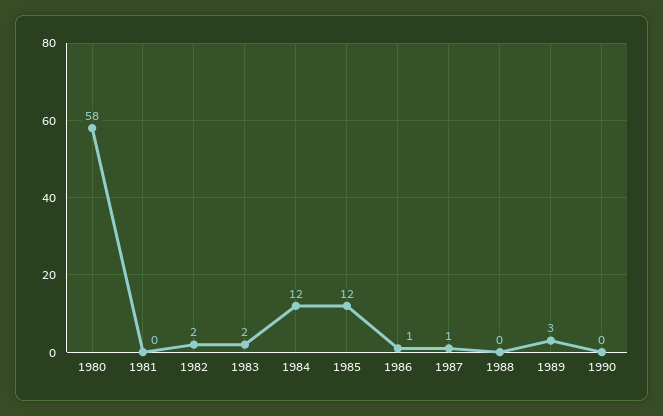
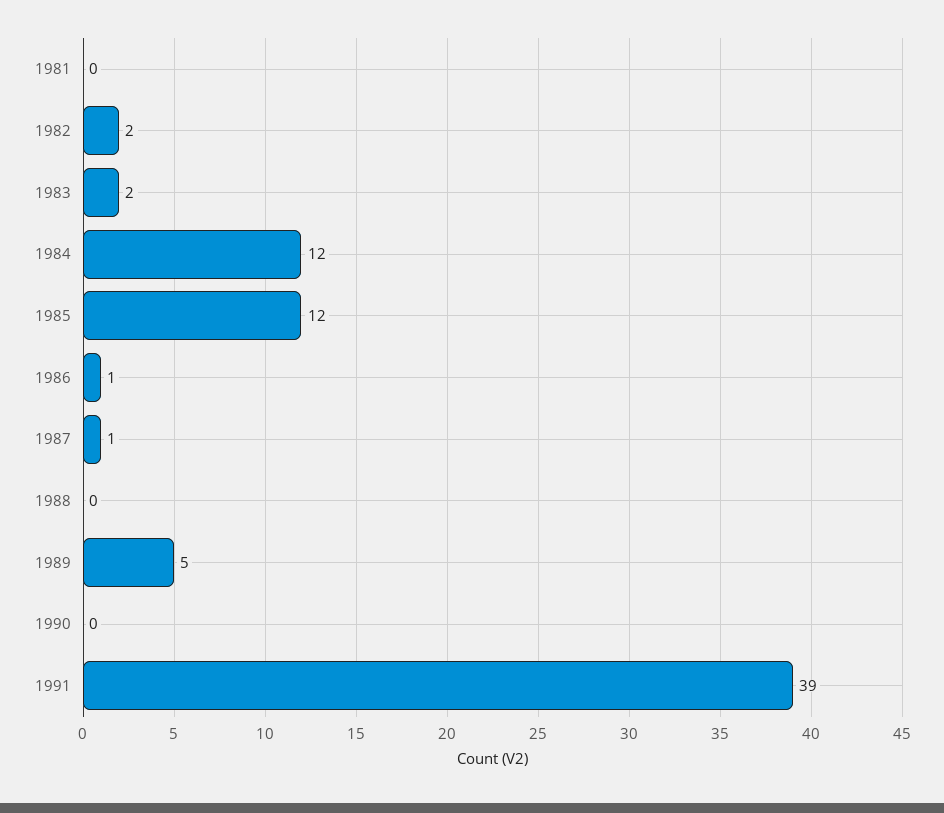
1980: 58 -> none
1989: 3 -> 5
1991: none -> 39

